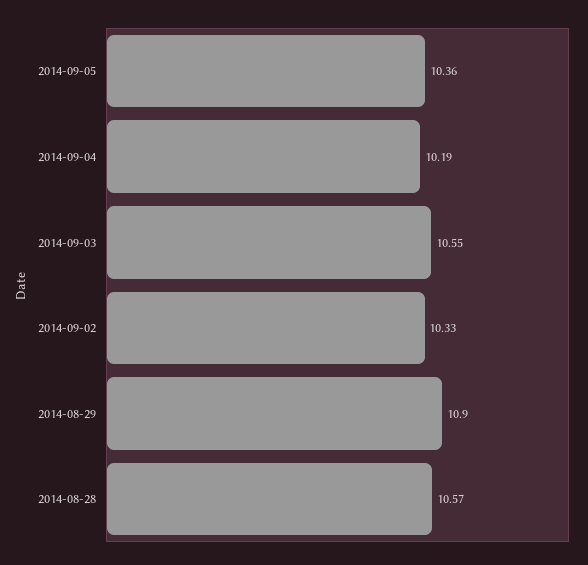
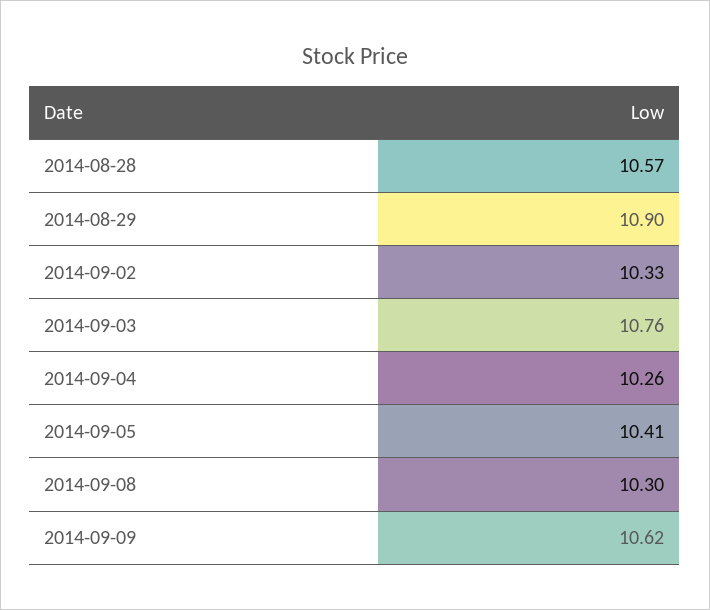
2014-09-05: 10.36 -> 10.41
2014-09-04: 10.19 -> 10.26
2014-09-03: 10.55 -> 10.76
2014-09-08: none -> 10.3
2014-09-09: none -> 10.62

